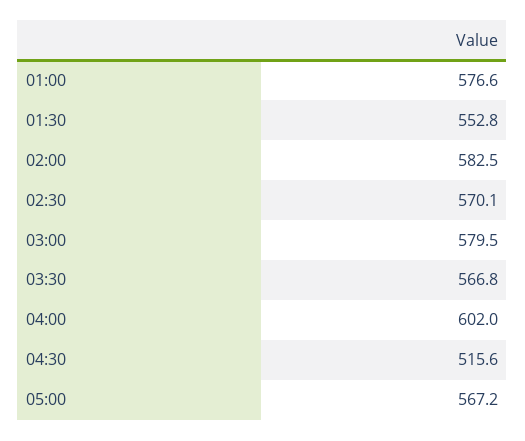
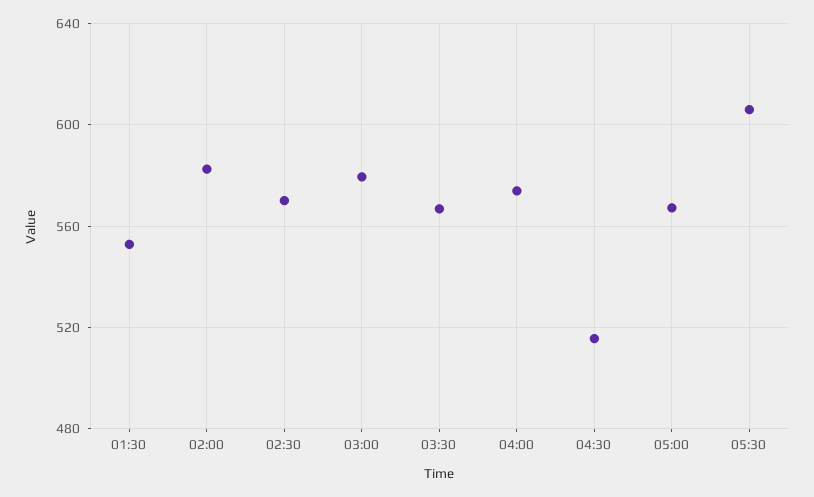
01:00: 576.6 -> none
04:00: 602 -> 575
05:30: none -> 605

